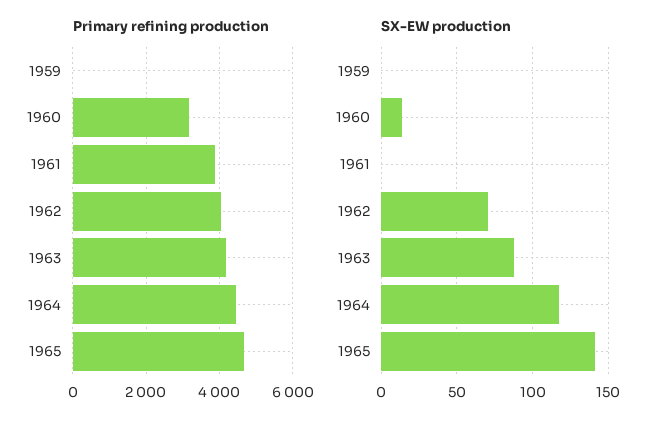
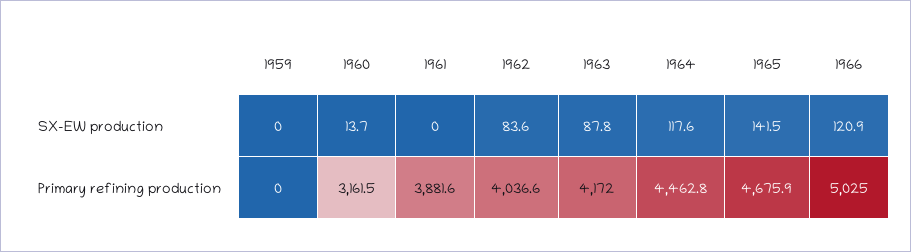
SX-EW production, 1962: 70 -> 83.6
SX-EW production, 1966: none -> 120.9
Primary refining production, 1966: none -> 5025

